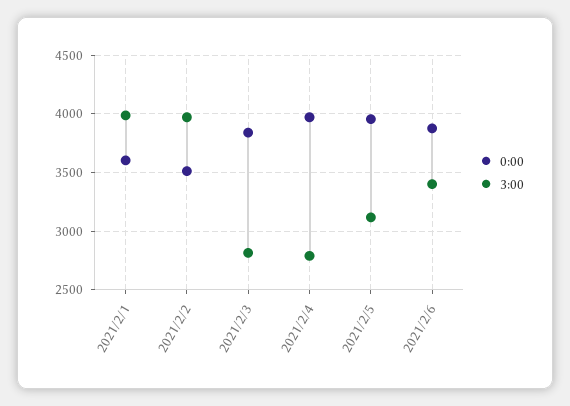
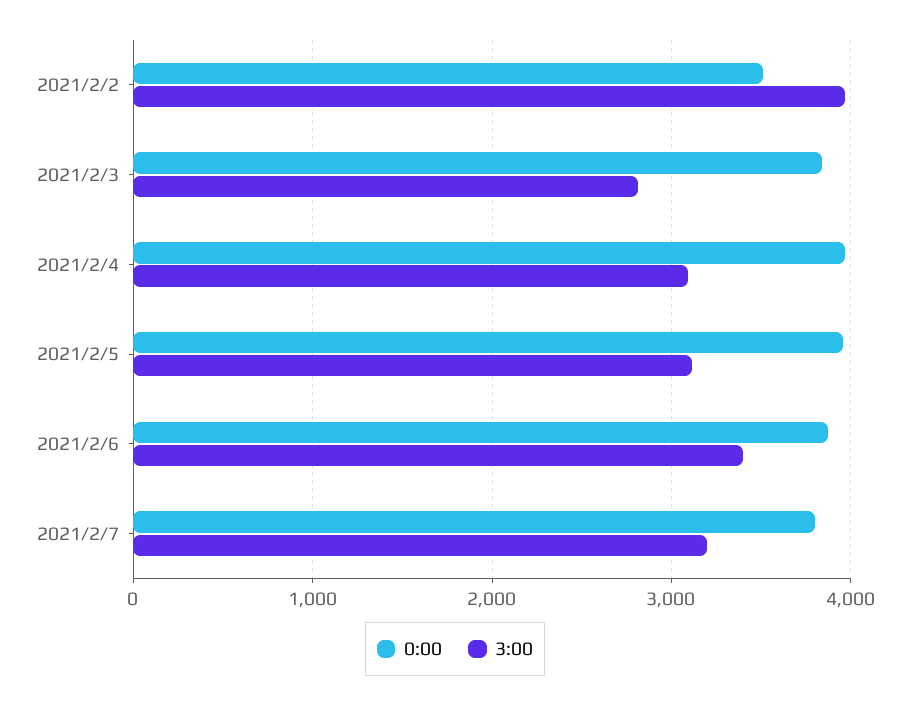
0:00, 2021/2/1: 3600 -> none
3:00, 2021/2/1: 4000 -> none
3:00, 2021/2/4: 2800 -> 3100
0:00, 2021/2/7: none -> 3800
3:00, 2021/2/7: none -> 3200

